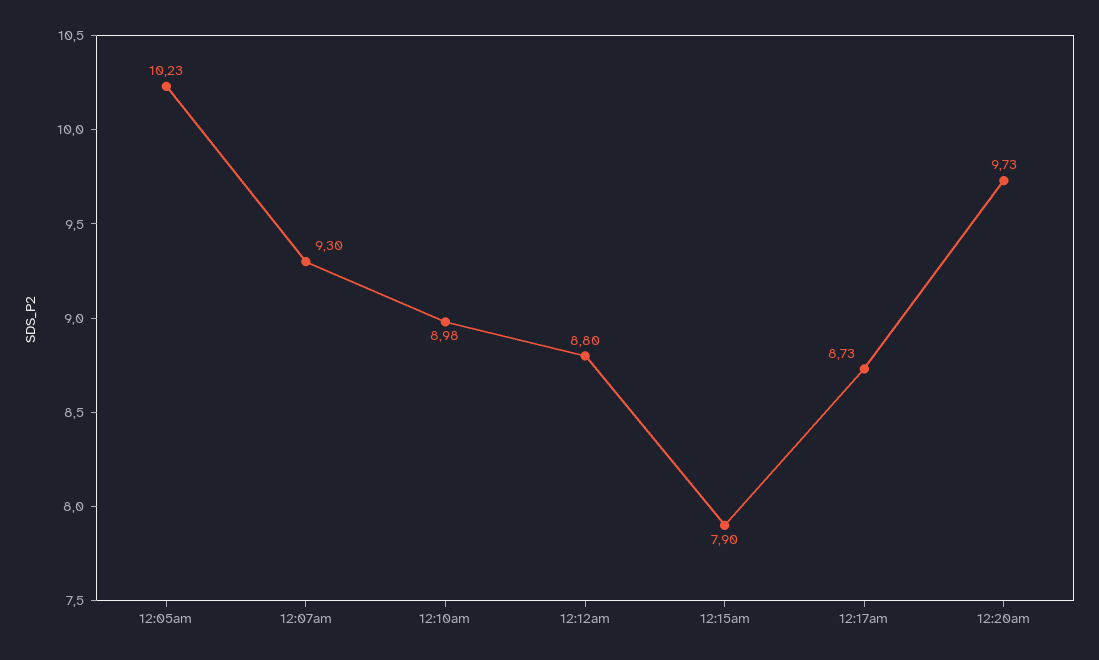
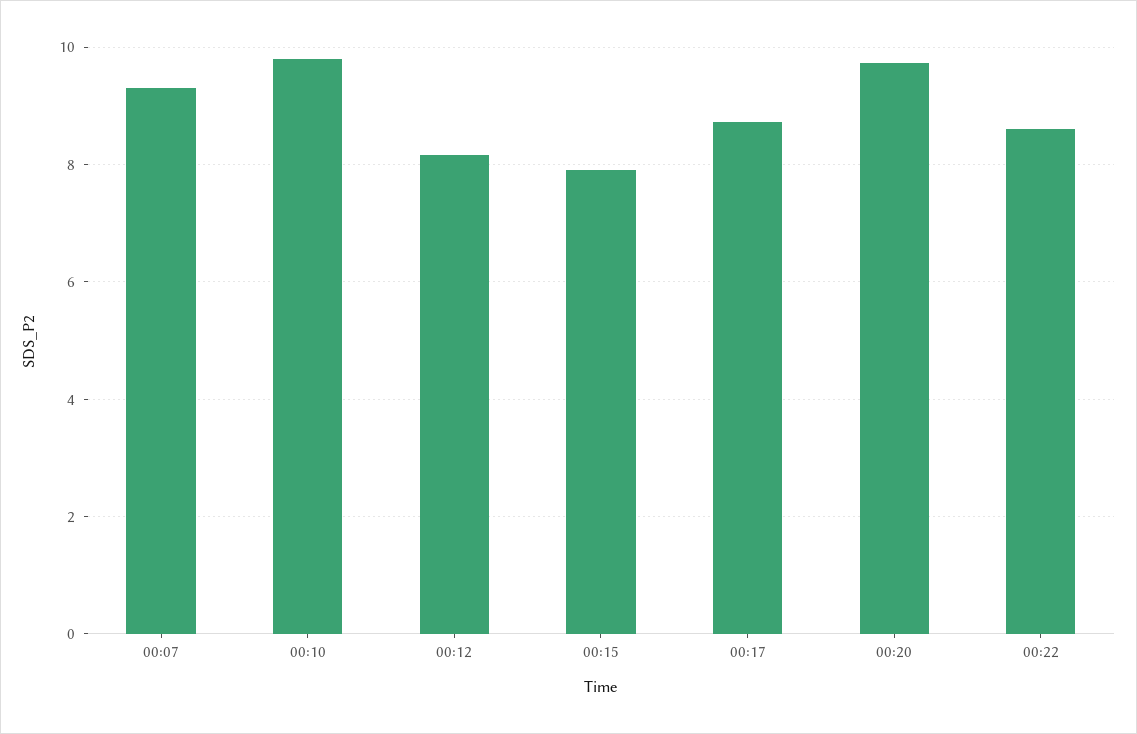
12:05am: 10.23 -> none
12:10am: 8.98 -> 9.8
12:12am: 8.8 -> 8.2
00:22: none -> 8.6

